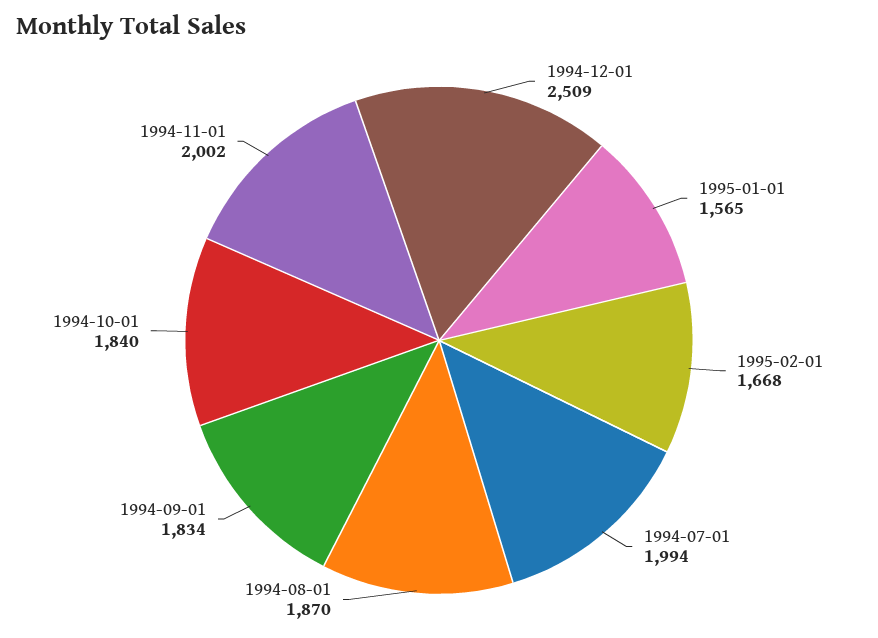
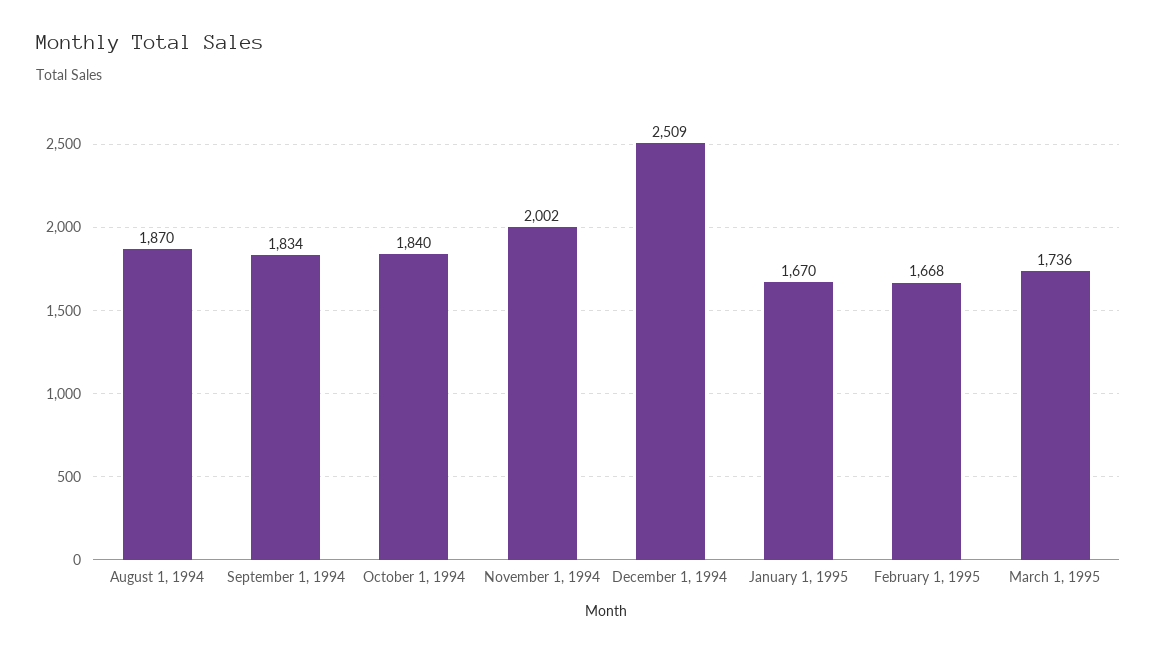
1995-01-01: 1565 -> 1670
1994-07-01: 1994 -> none
March 1, 1995: none -> 1736

